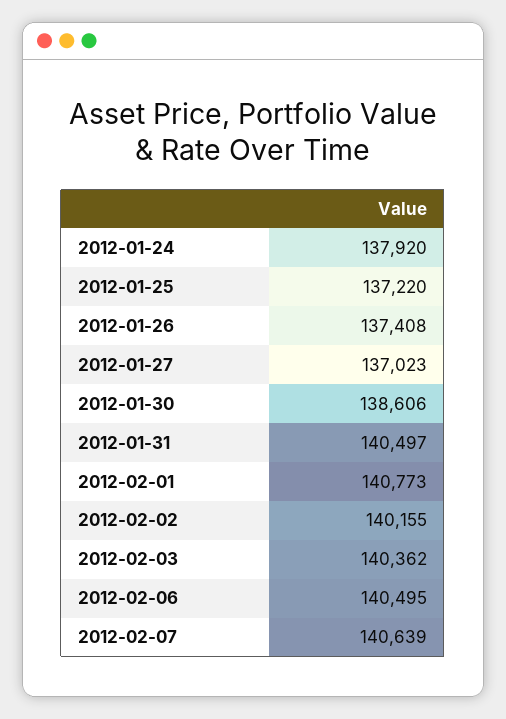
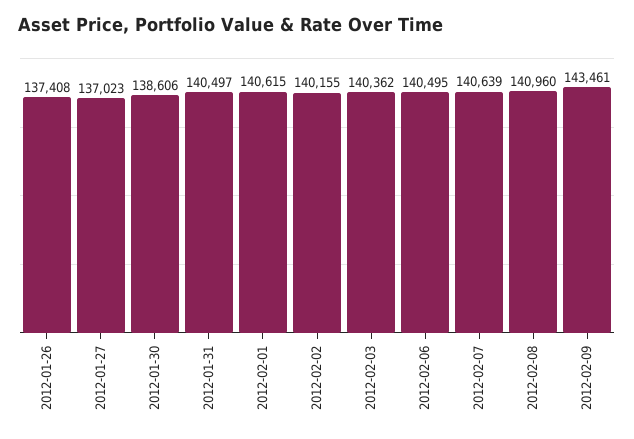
2012-01-24: 137920 -> none
2012-01-25: 137220 -> none
2012-02-01: 140773 -> 140615
2012-02-08: none -> 140960
2012-02-09: none -> 143461

